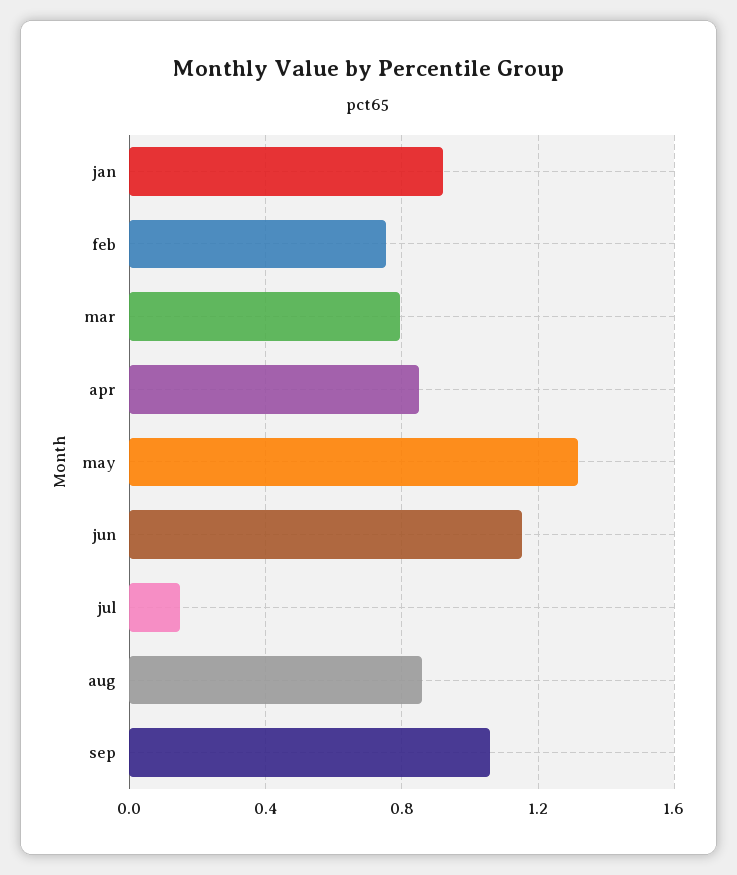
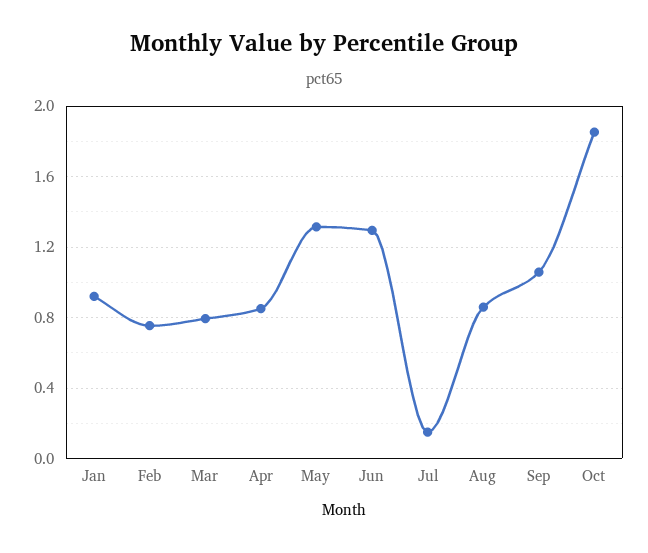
jun: 1.15 -> 1.3
Oct: none -> 1.85

